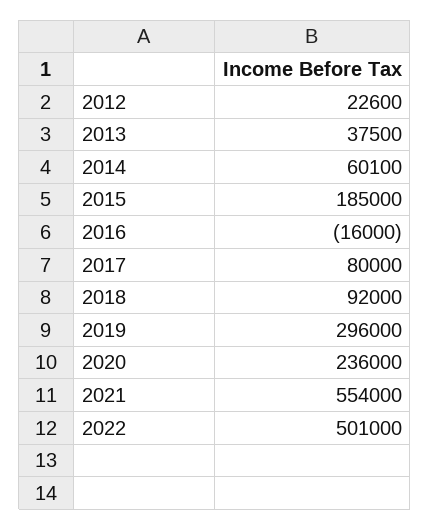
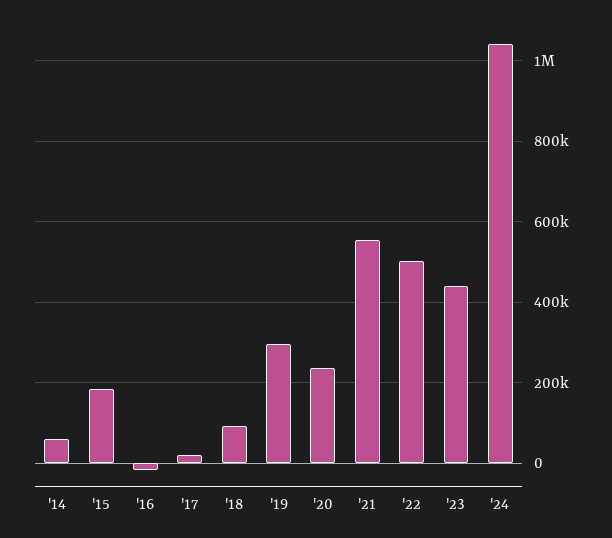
2012: 22600 -> none
2013: 37500 -> none
2017: 80000 -> 20000
'23: none -> 440000
'24: none -> 1040000

